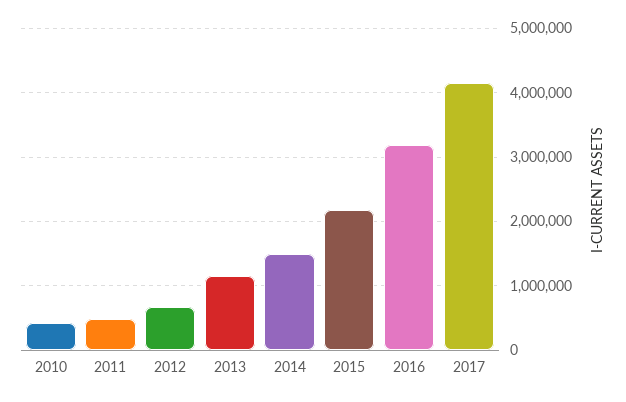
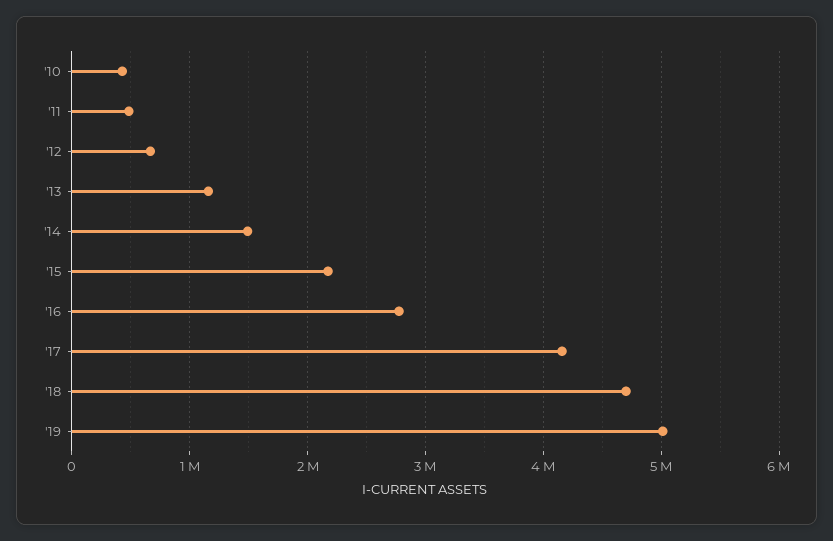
2016: 3200000 -> 2800000
'18: none -> 4700000
'19: none -> 5000000

